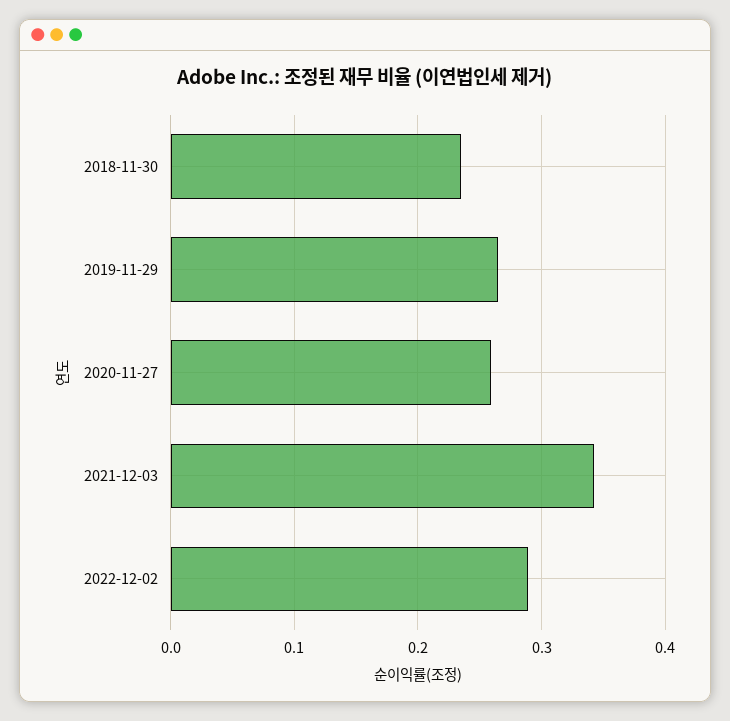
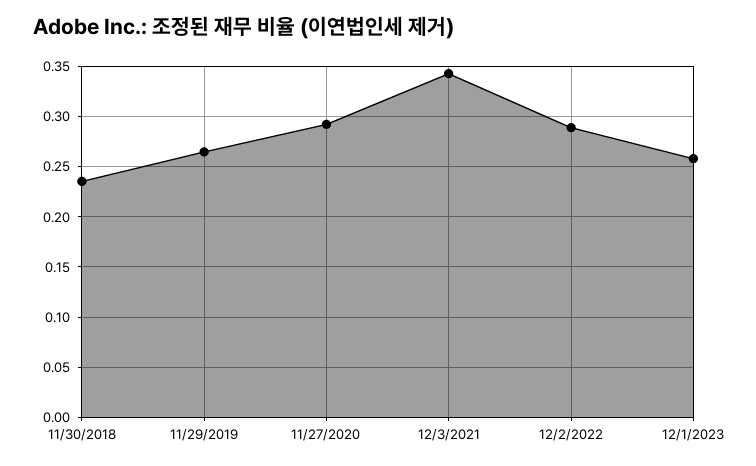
2020-11-27: 0.26 -> 0.29
12/1/2023: none -> 0.26

